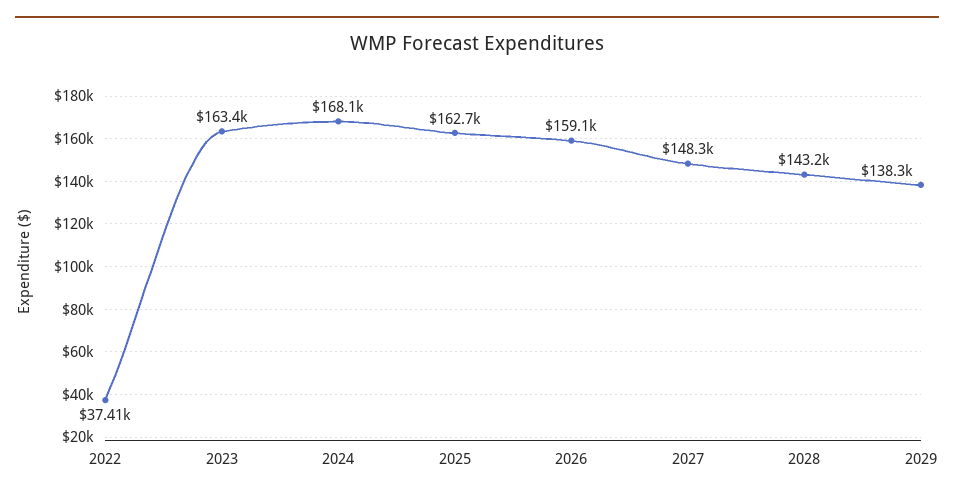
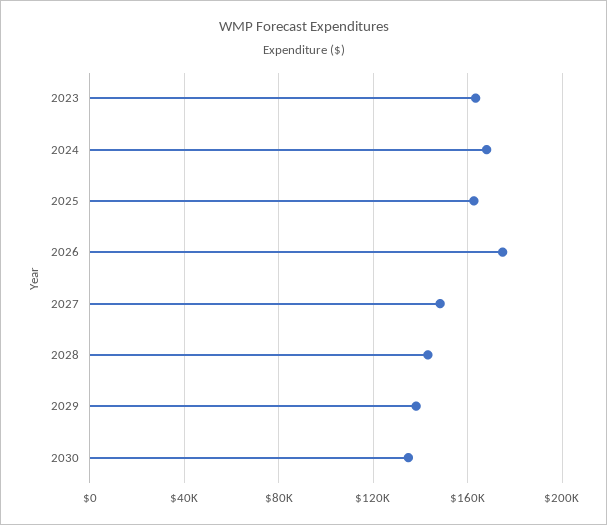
2022: 37410 -> none
2026: 159100 -> 175000
2030: none -> 135000

